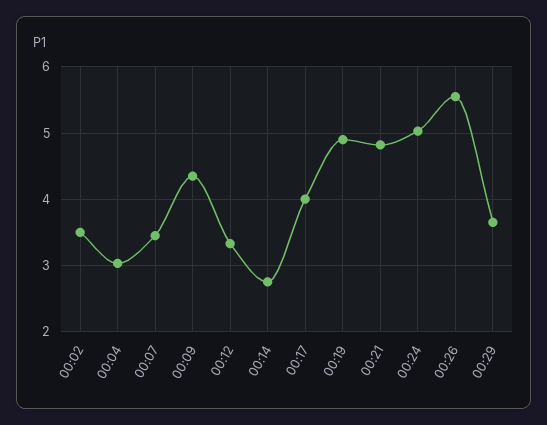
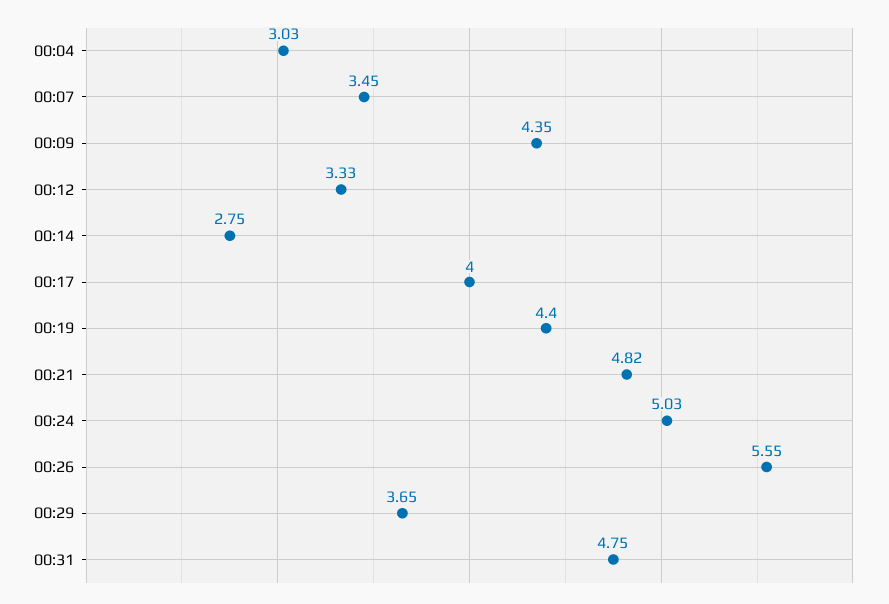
00:02: 3.5 -> none
00:19: 4.9 -> 4.4
00:31: none -> 4.75

